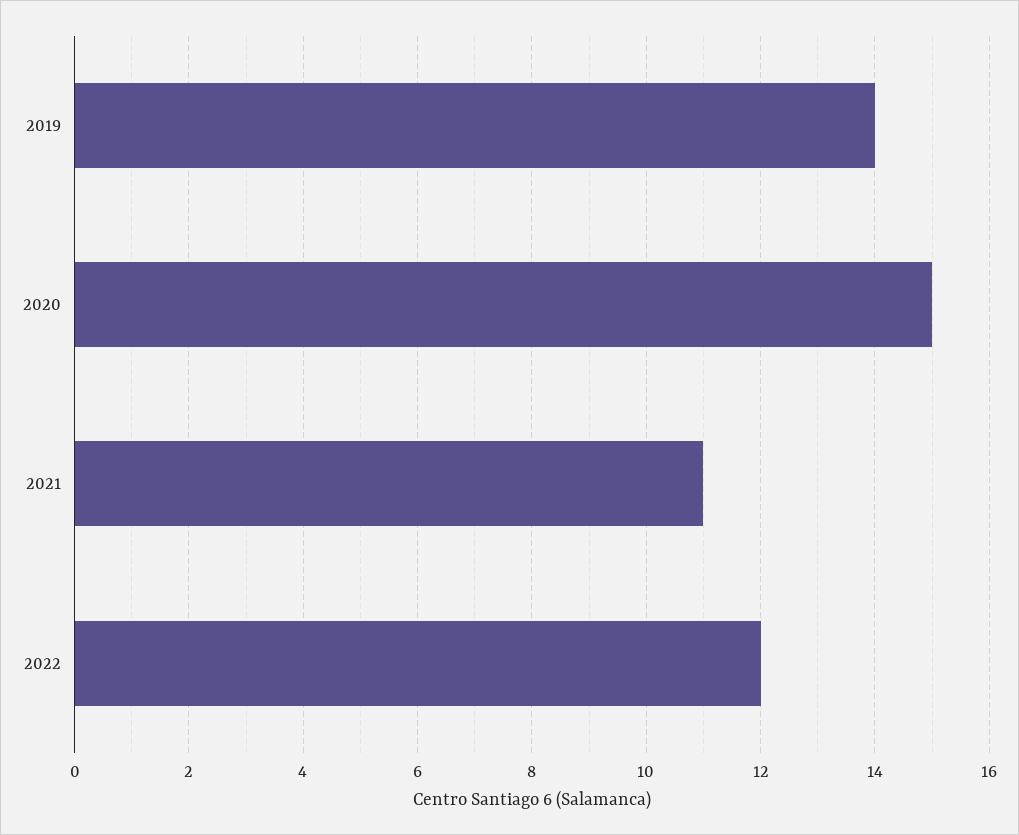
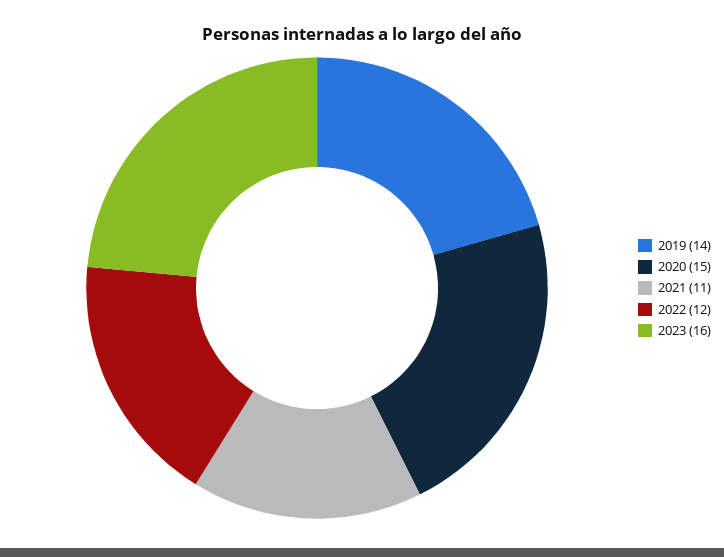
2023: none -> 16

